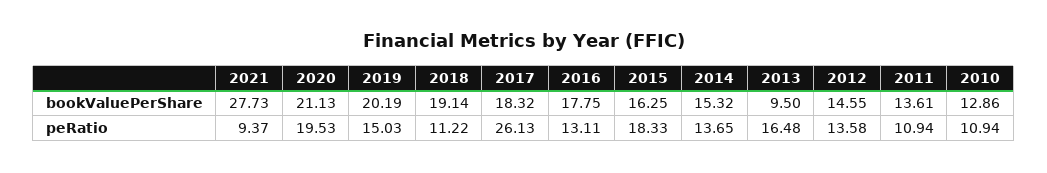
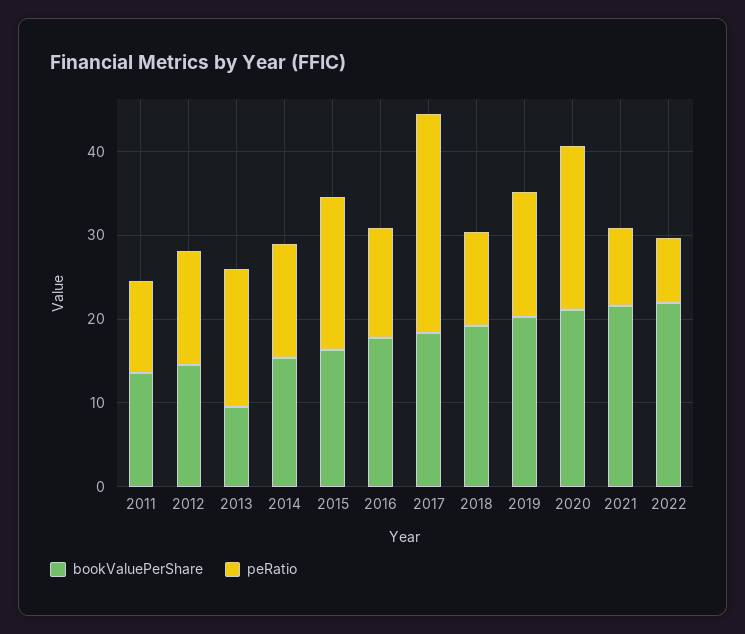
bookValuePerShare, 2021: 27.73 -> 22
bookValuePerShare, 2010: 12.86 -> none
peRatio, 2010: 10.94 -> none
bookValuePerShare, 2022: none -> 22
peRatio, 2022: none -> 8

